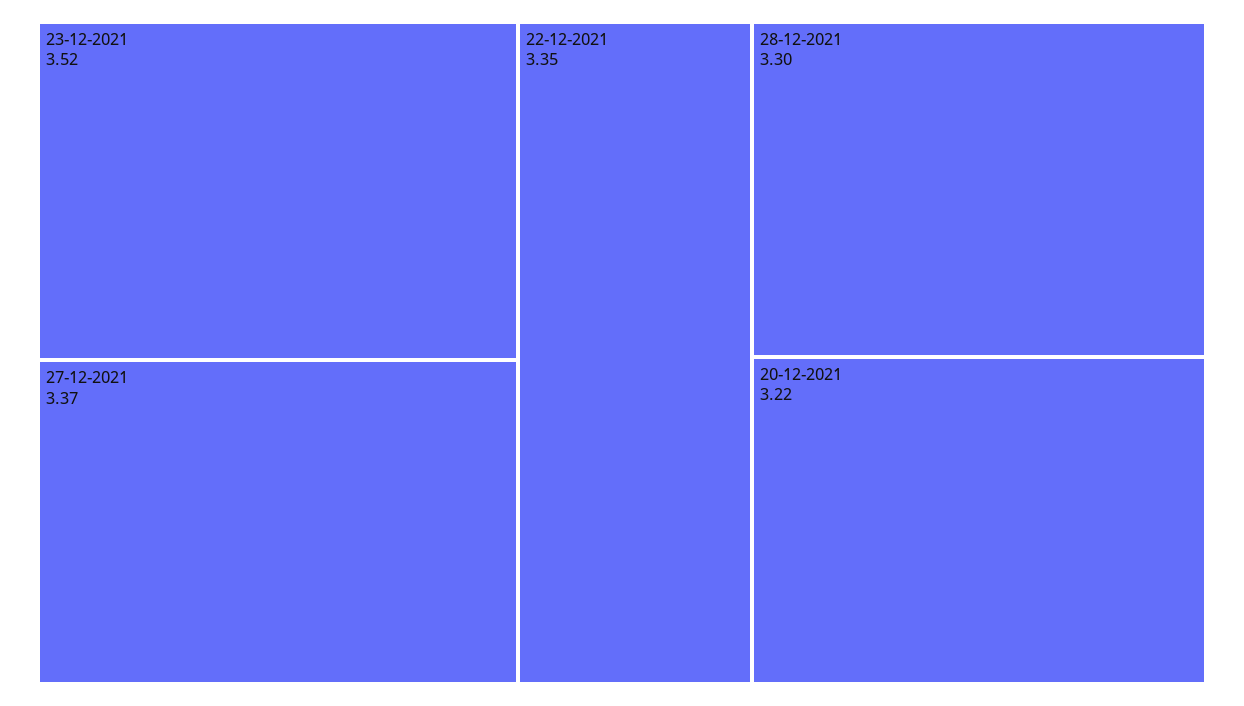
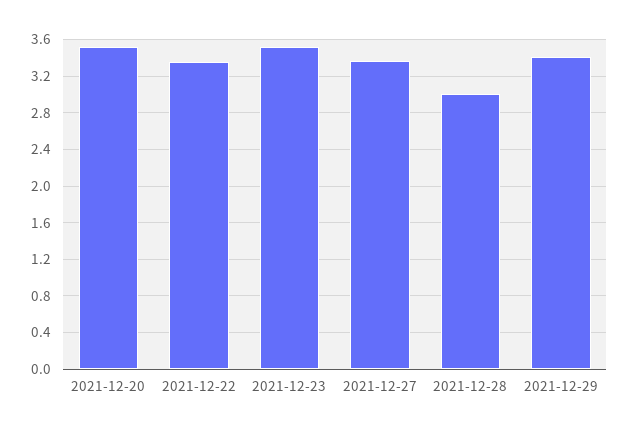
28-12-2021: 3.3 -> 3
20-12-2021: 3.22 -> 3.5
2021-12-29: none -> 3.4

